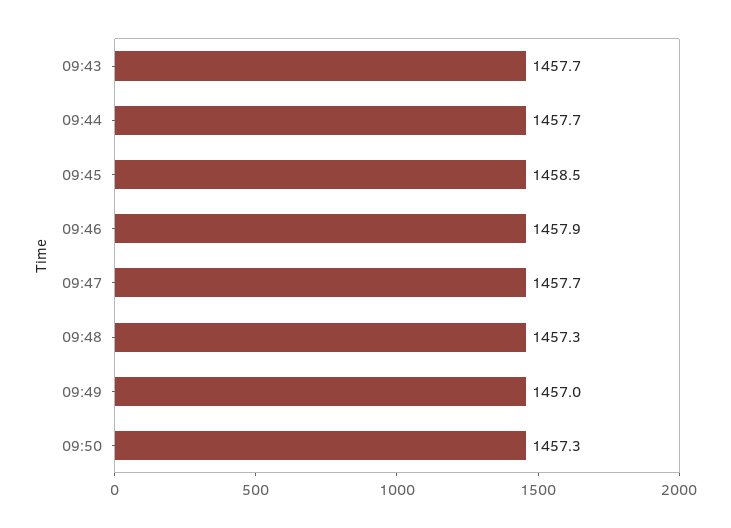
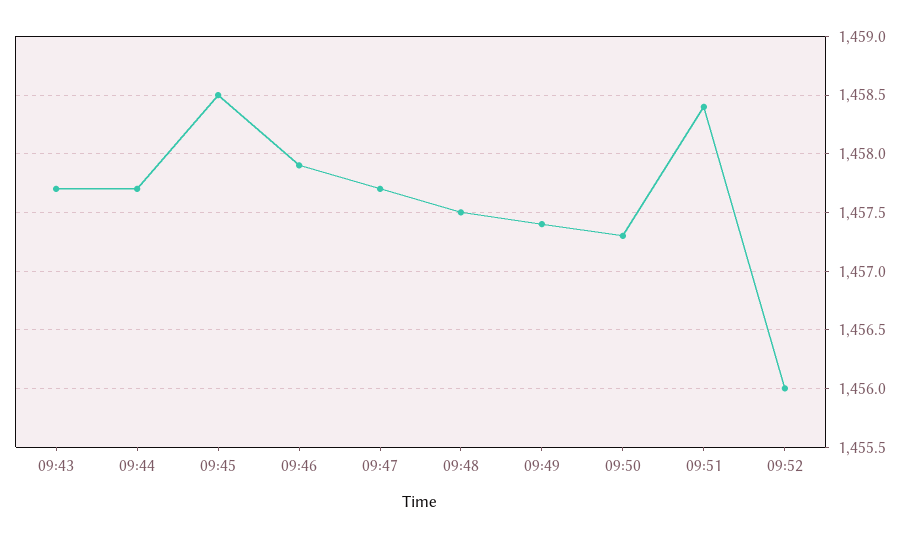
09:48: 1457.3 -> 1457.5
09:49: 1457 -> 1457.4
09:51: none -> 1458.4
09:52: none -> 1456

